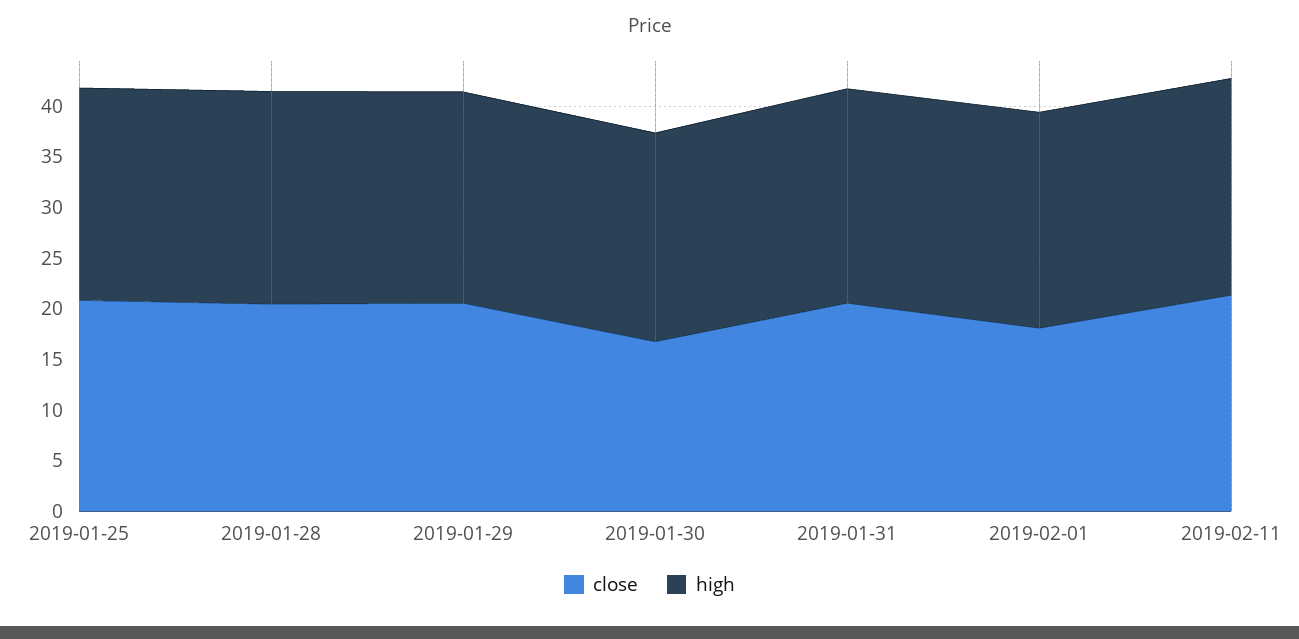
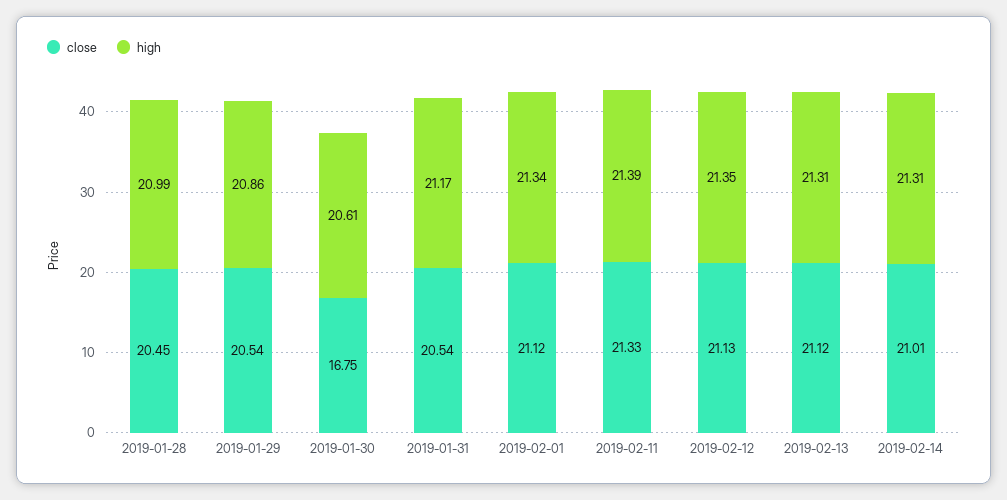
close, 2019-01-25: 21 -> none
high, 2019-01-25: 21 -> none
close, 2019-02-01: 18 -> 21.12
close, 2019-02-12: none -> 21.13
high, 2019-02-12: none -> 21.35
close, 2019-02-13: none -> 21.12
high, 2019-02-13: none -> 21.31
close, 2019-02-14: none -> 21.01
high, 2019-02-14: none -> 21.31

